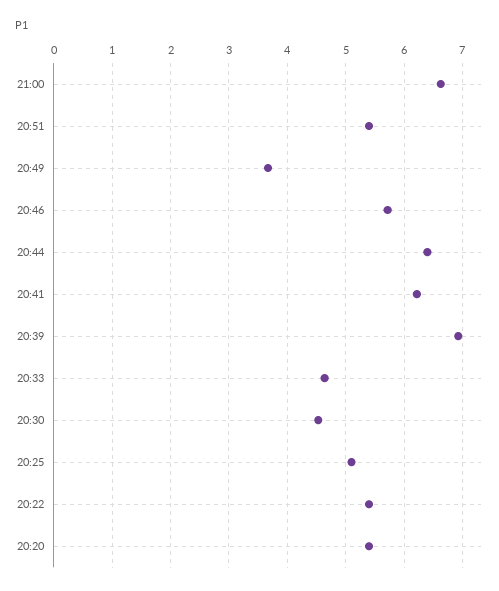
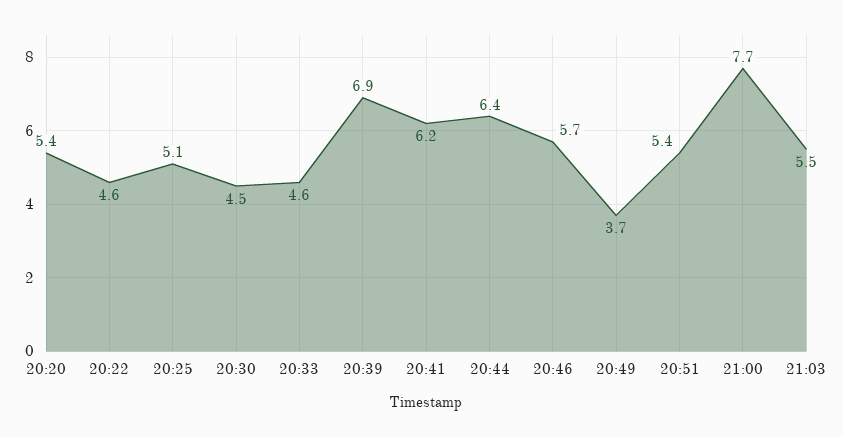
21:00: 6.6 -> 7.7
20:22: 5.4 -> 4.6
21:03: none -> 5.5

